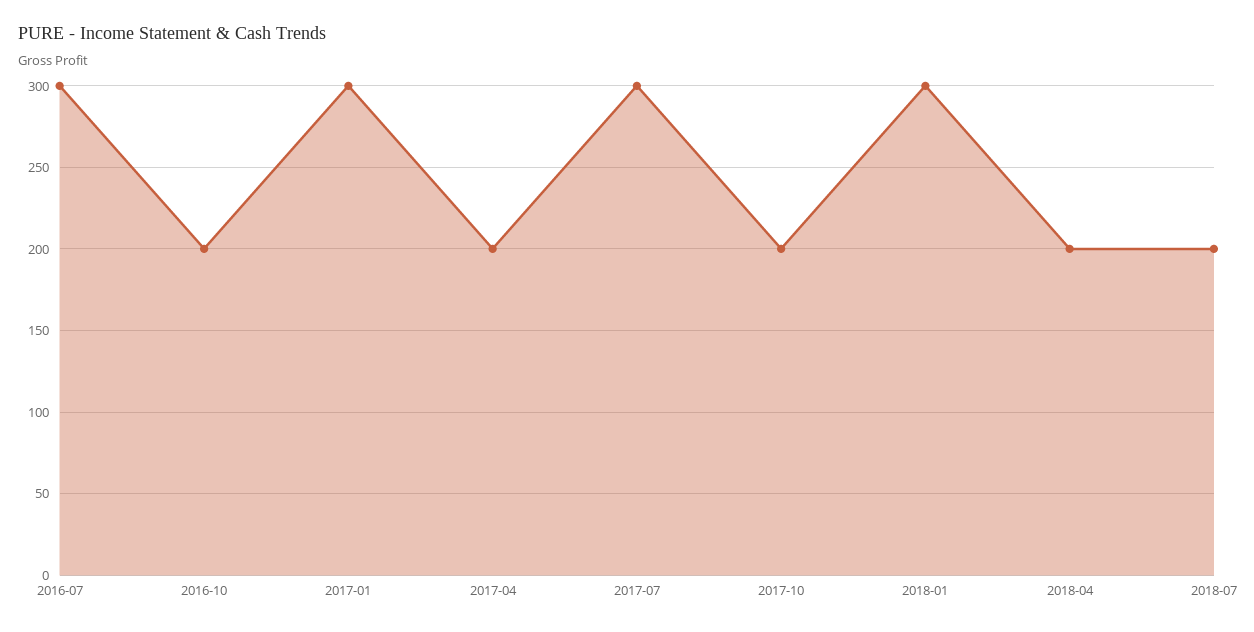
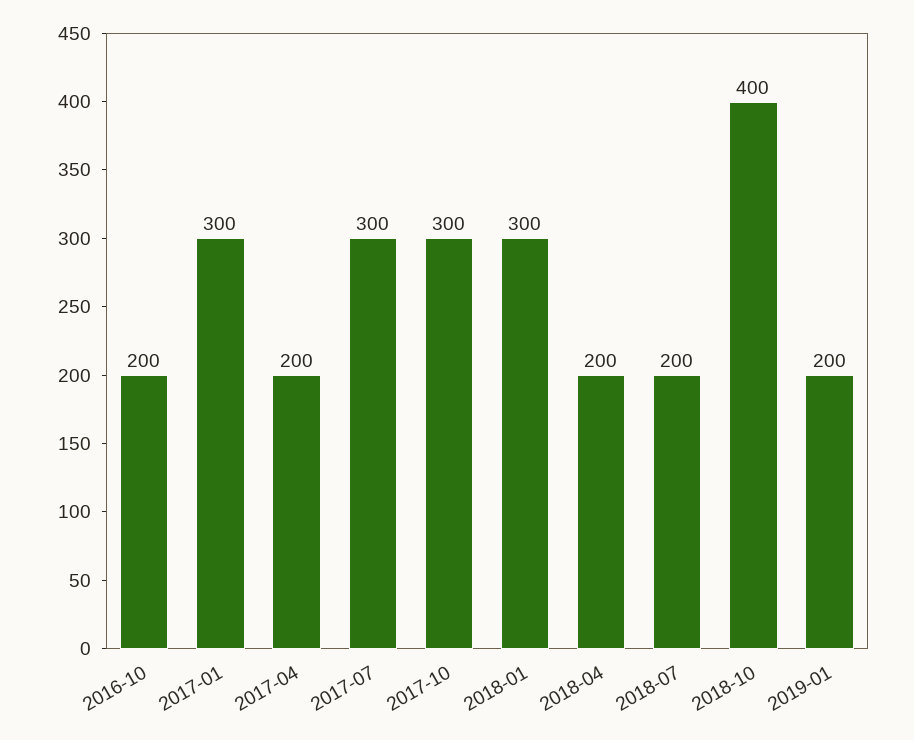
2016-07: 300 -> none
2017-10: 200 -> 300
2018-10: none -> 400
2019-01: none -> 200

